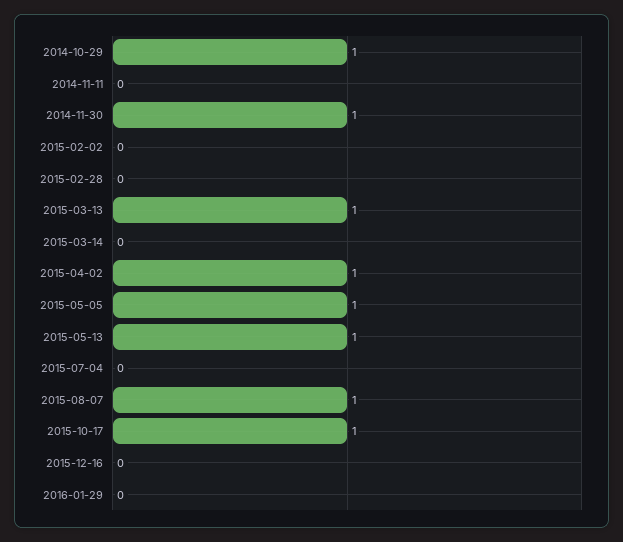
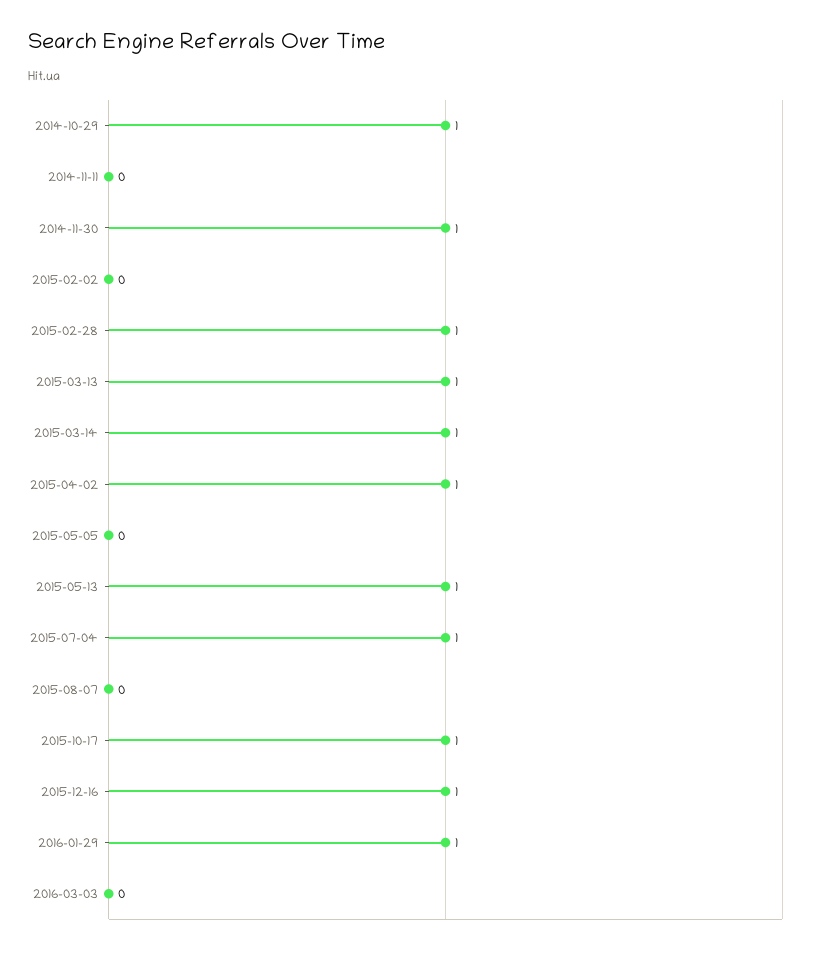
2015-02-28: 0 -> 1
2015-03-14: 0 -> 1
2015-05-05: 1 -> 0
2015-07-04: 0 -> 1
2015-08-07: 1 -> 0
2015-12-16: 0 -> 1
2016-01-29: 0 -> 1
2016-03-03: none -> 0

